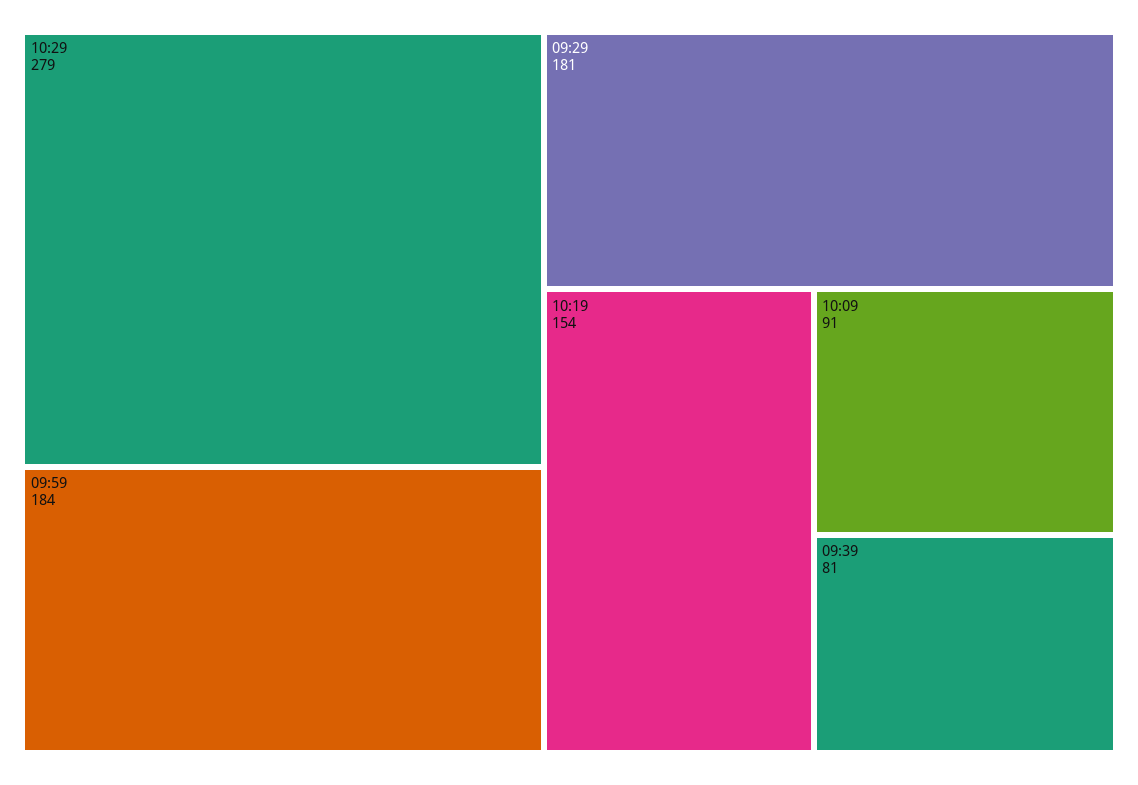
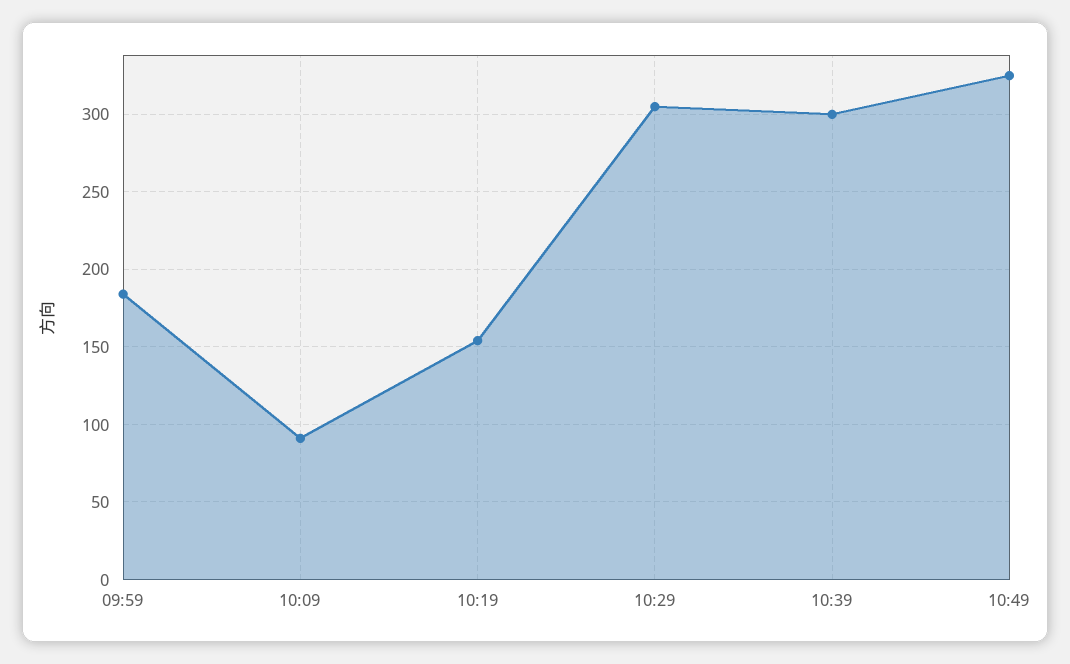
10:29: 279 -> 305
09:29: 181 -> none
09:39: 81 -> none
10:39: none -> 300
10:49: none -> 325

